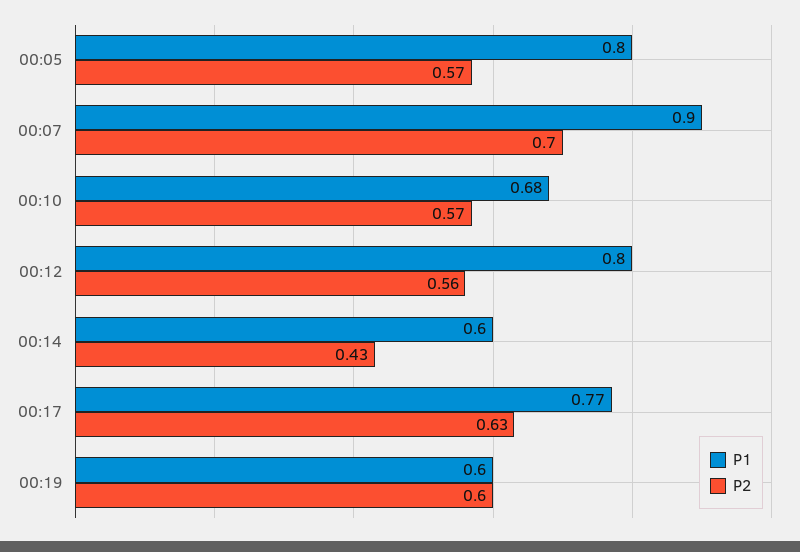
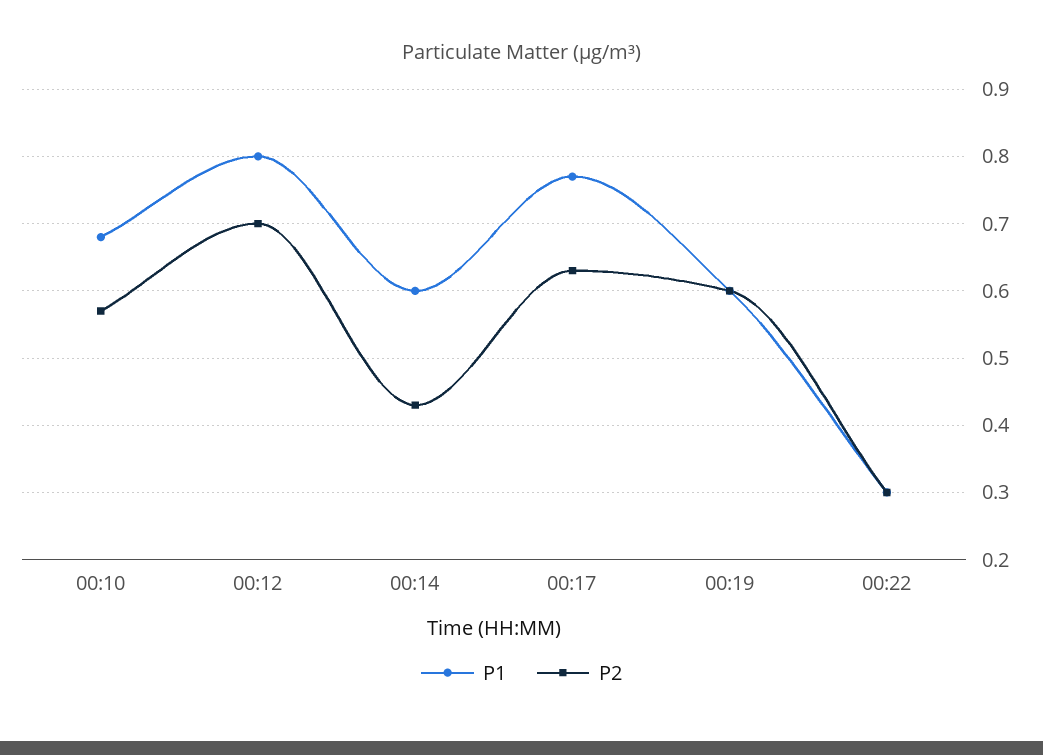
P1, 00:05: 0.8 -> none
P2, 00:05: 0.57 -> none
P1, 00:07: 0.9 -> none
P2, 00:07: 0.7 -> none
P2, 00:12: 0.56 -> 0.7
P1, 00:22: none -> 0.3
P2, 00:22: none -> 0.3

